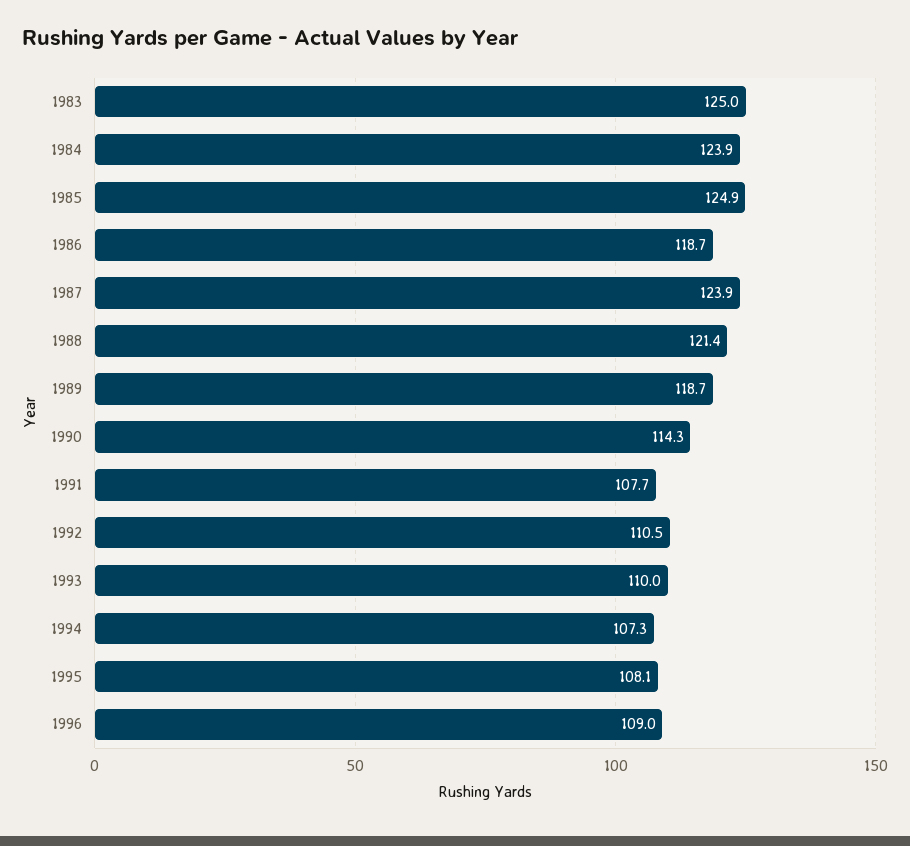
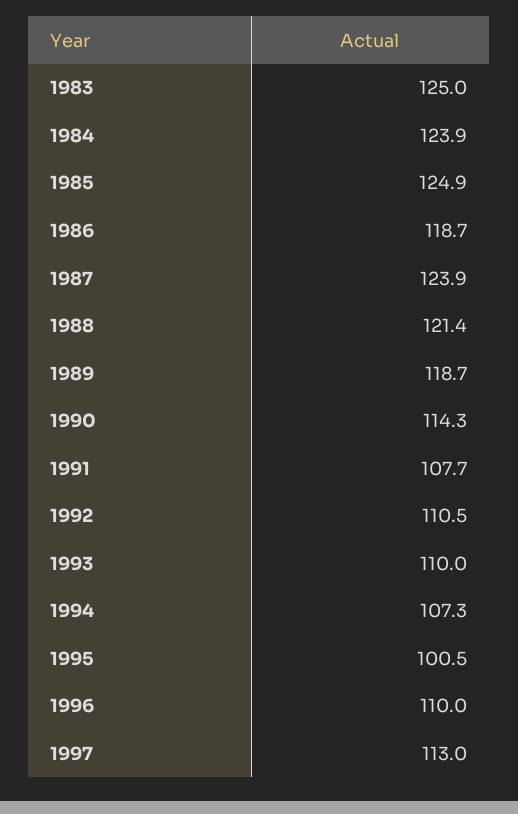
1995: 108.1 -> 100.5
1996: 109 -> 110
1997: none -> 113

